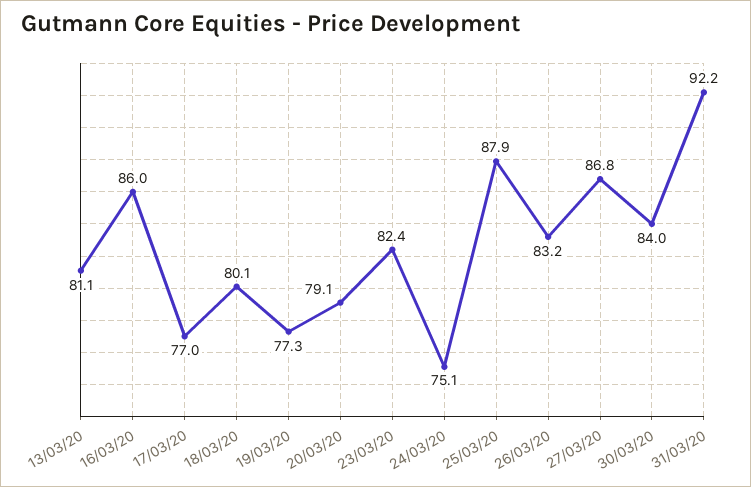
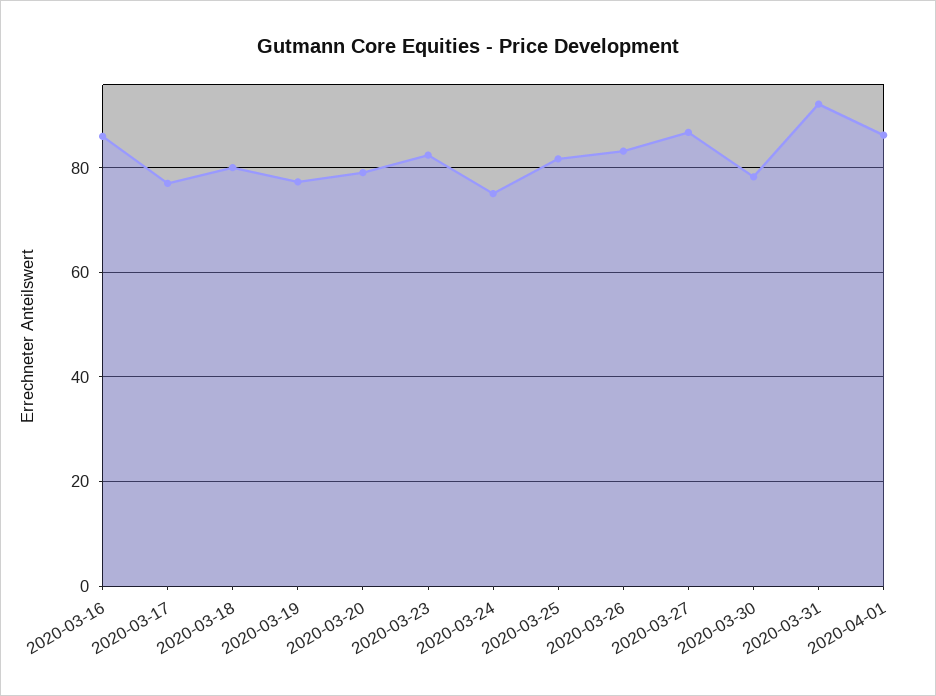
13/03/20: 81.1 -> none
25/03/20: 87.9 -> 82
30/03/20: 84 -> 78
2020-04-01: none -> 86

